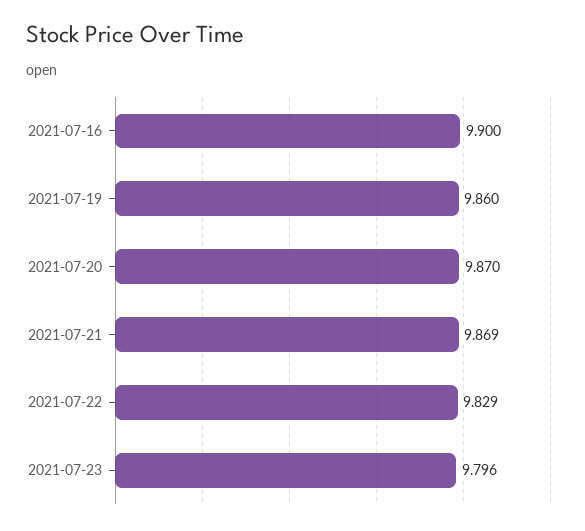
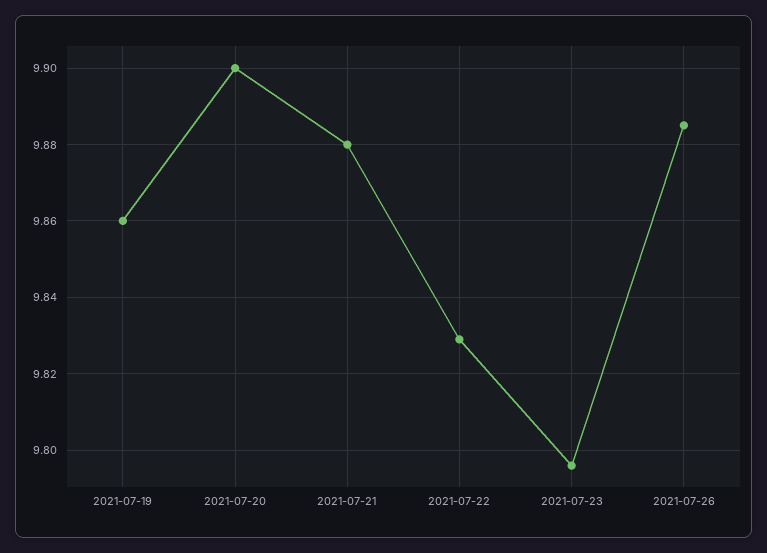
2021-07-16: 9.9 -> none
2021-07-20: 9.87 -> 9.9
2021-07-21: 9.869 -> 9.88
2021-07-26: none -> 9.885

